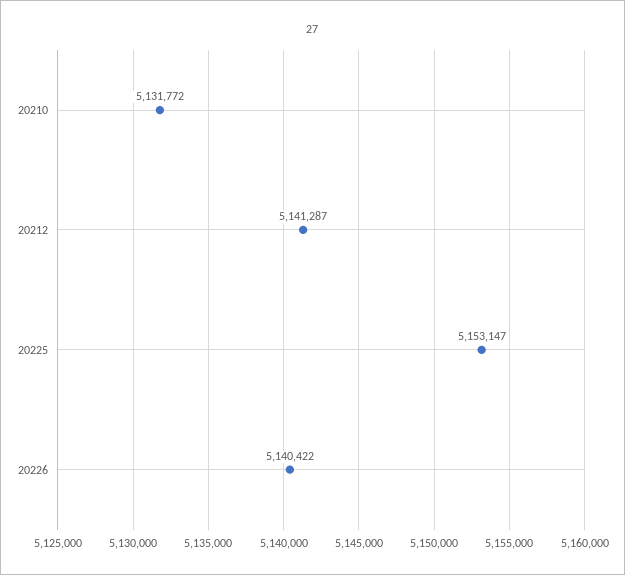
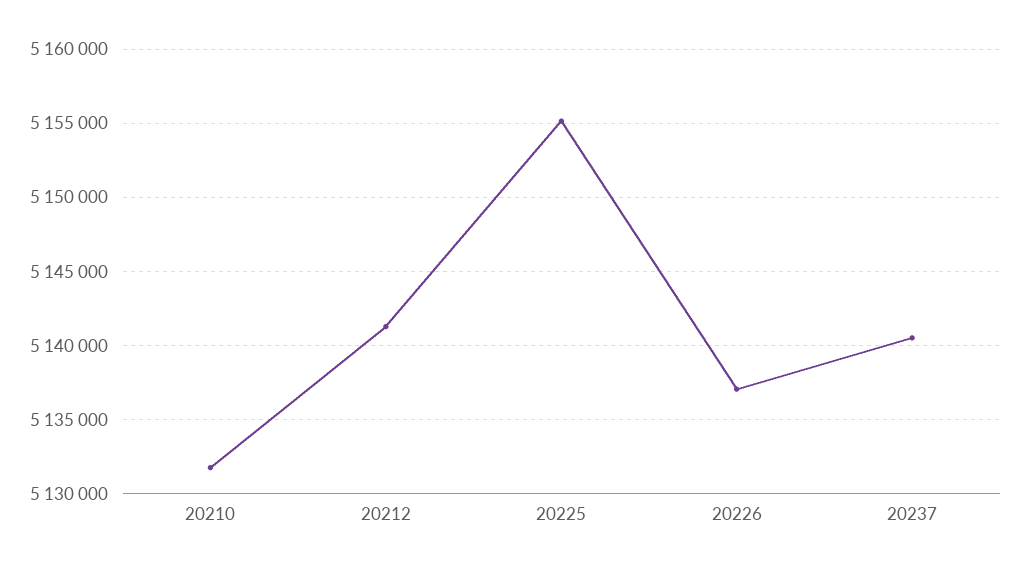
20225: 5153147 -> 5155000
20226: 5140422 -> 5137000
20237: none -> 5140500

